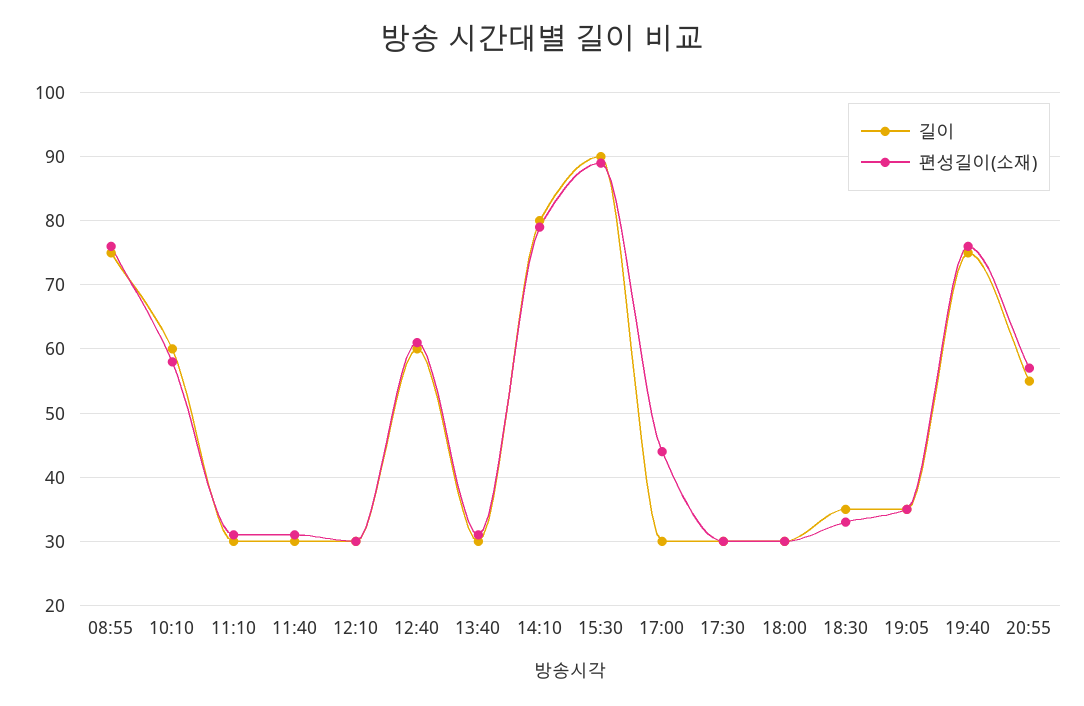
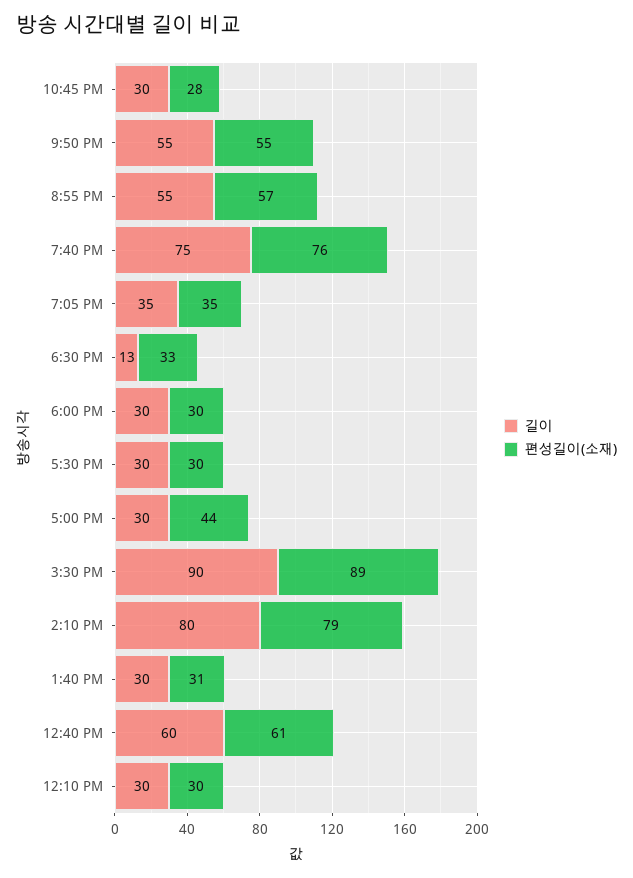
길이, 08:55: 75 -> none
편성길이(소재), 08:55: 76 -> none
길이, 10:10: 60 -> none
편성길이(소재), 10:10: 58 -> none
길이, 11:10: 30 -> none
편성길이(소재), 11:10: 31 -> none
길이, 11:40: 30 -> none
편성길이(소재), 11:40: 31 -> none
길이, 18:30: 35 -> 13
길이, 10:45 PM: none -> 30
편성길이(소재), 10:45 PM: none -> 28
길이, 9:50 PM: none -> 55
편성길이(소재), 9:50 PM: none -> 55

